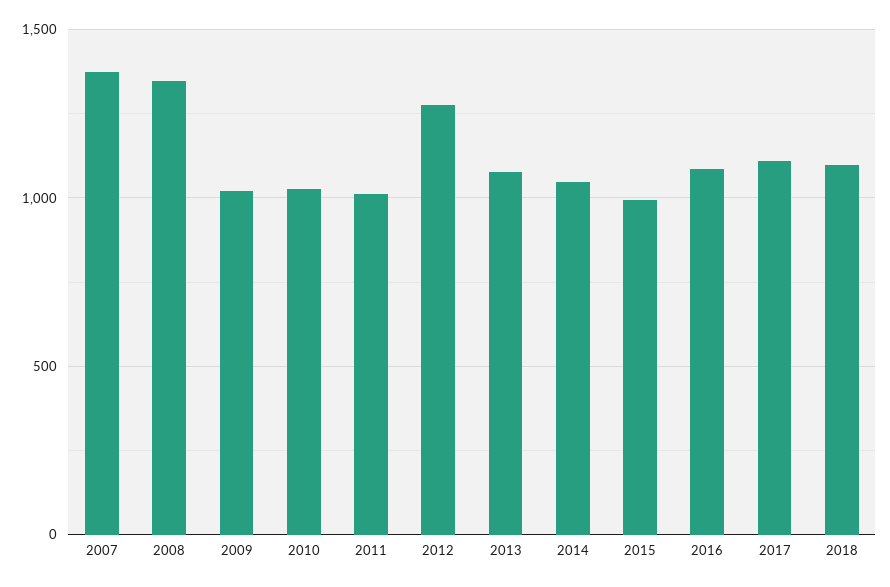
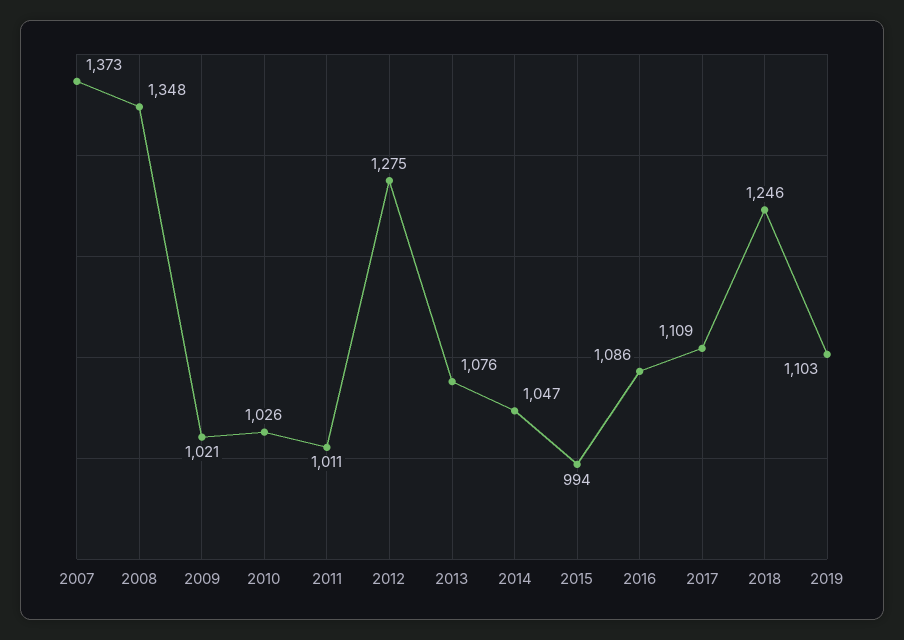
2018: 1100 -> 1246
2019: none -> 1103

